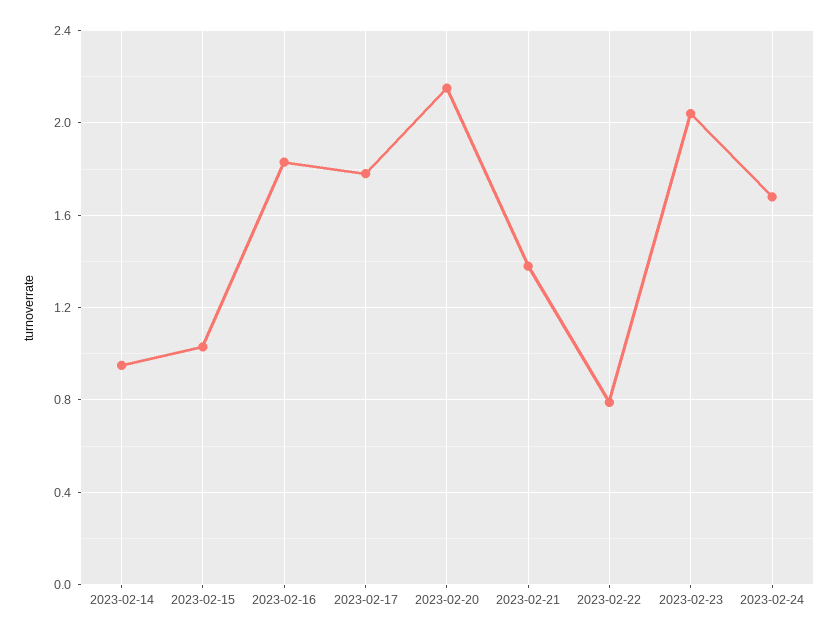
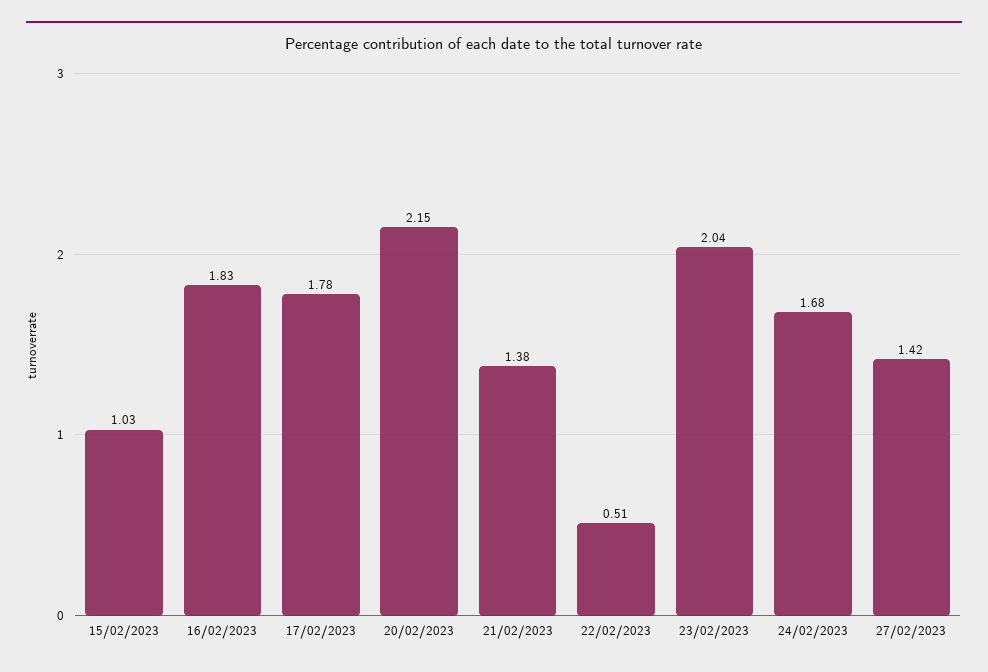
2023-02-14: 0.95 -> none
2023-02-22: 0.8 -> 0.51
27/02/2023: none -> 1.42

